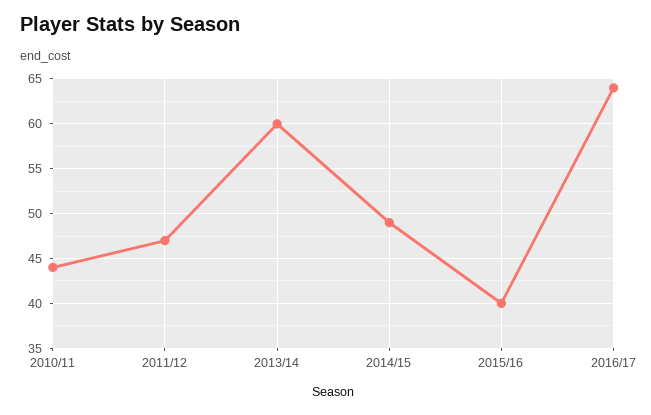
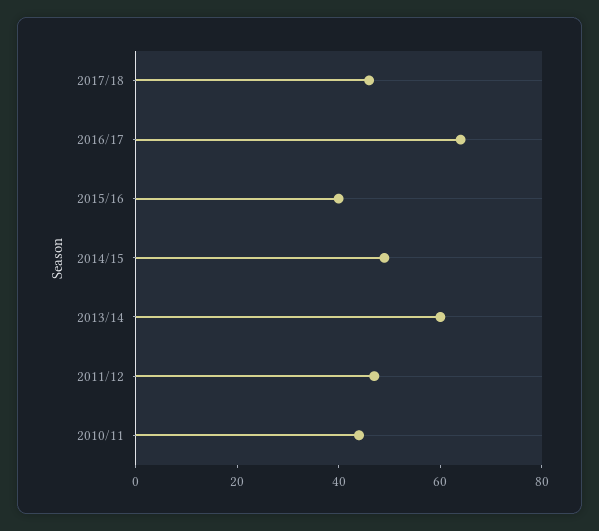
2017/18: none -> 45

